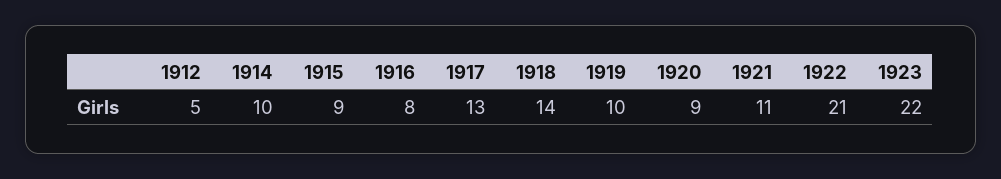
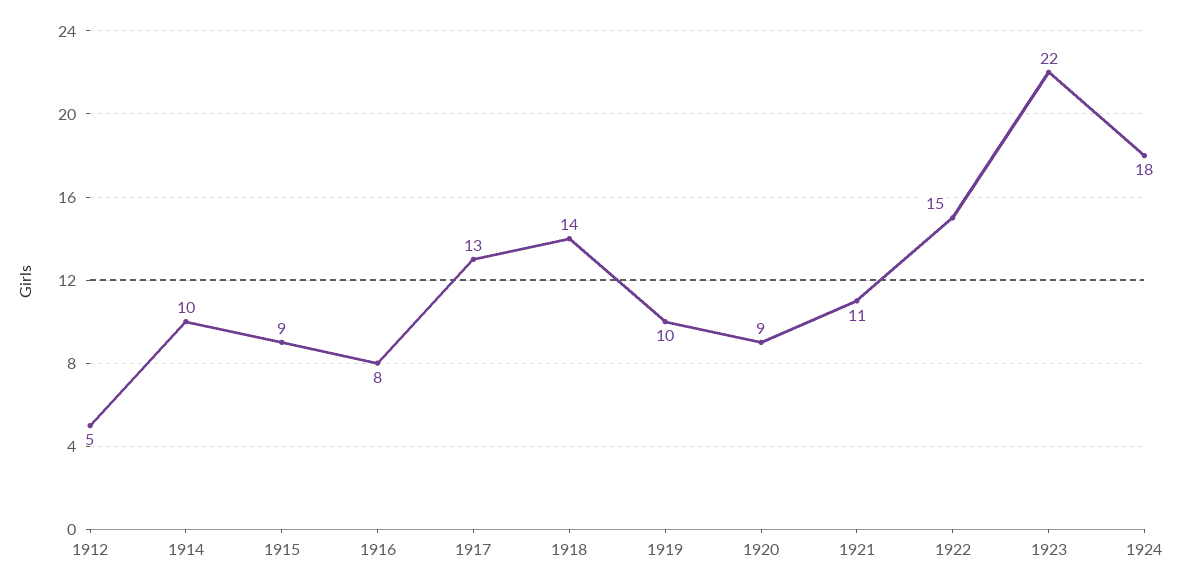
1922: 21 -> 15
1924: none -> 18

